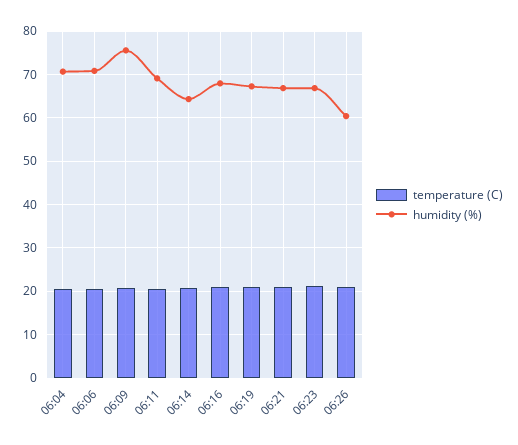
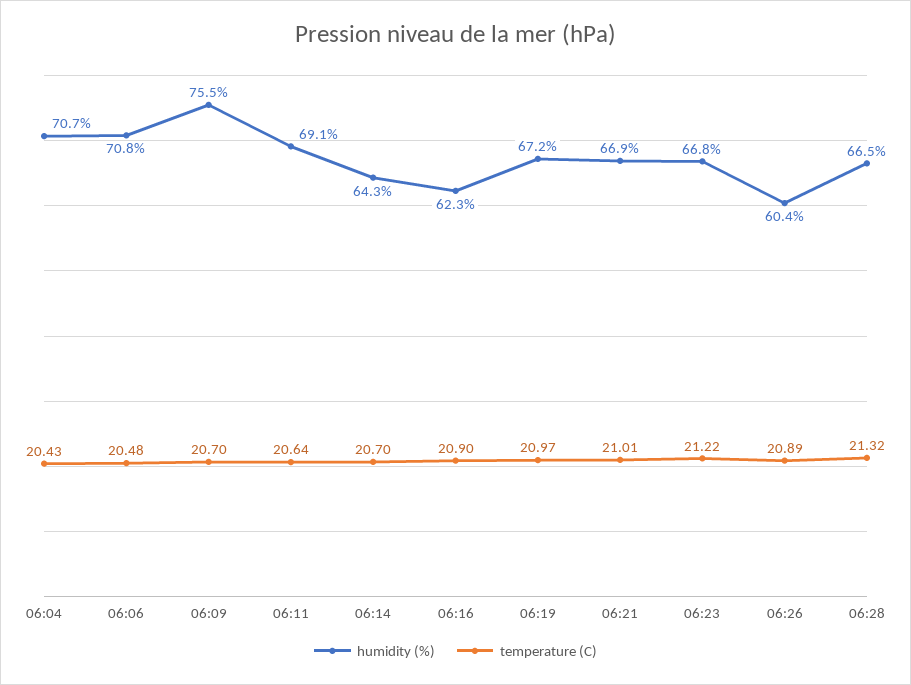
humidity (%), 06:16: 68 -> 62.3
humidity (%), 06:28: none -> 66.5
temperature (C), 06:28: none -> 21.32

